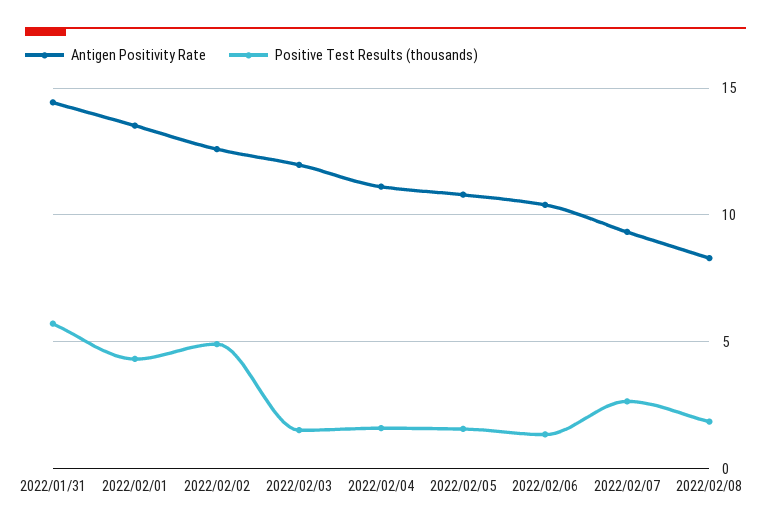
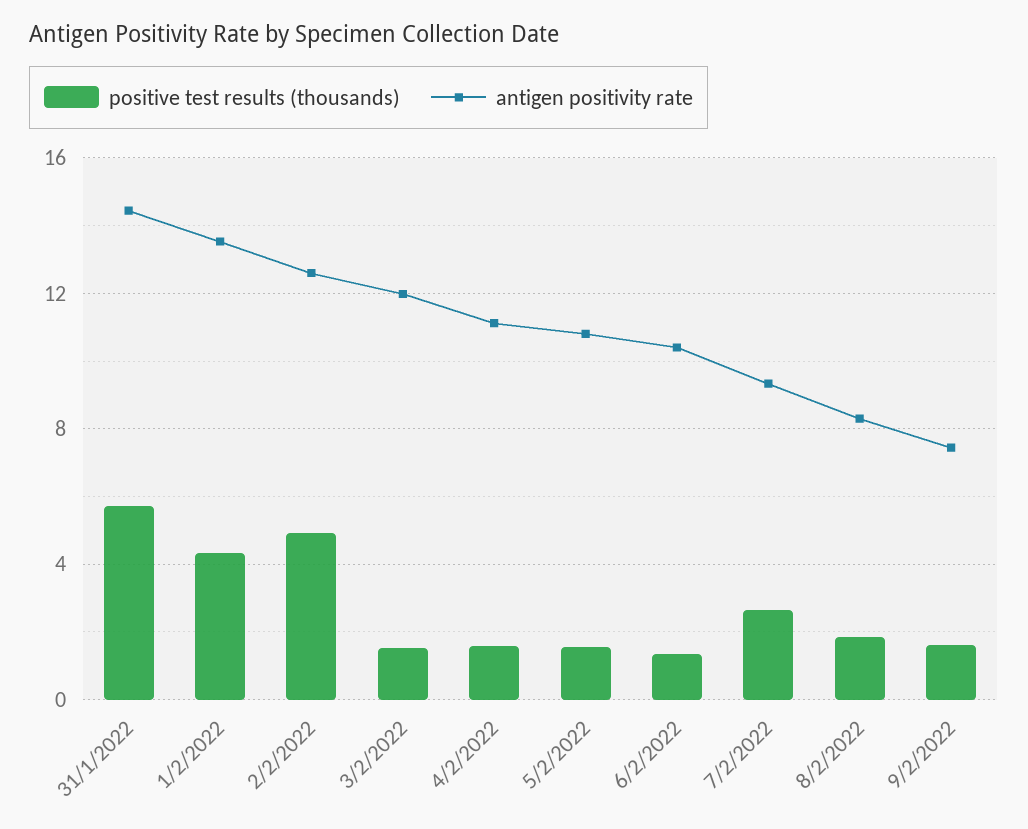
Positive Test Results (thousands), 9/2/2022: none -> 1.5
Antigen Positivity Rate, 9/2/2022: none -> 7.5

